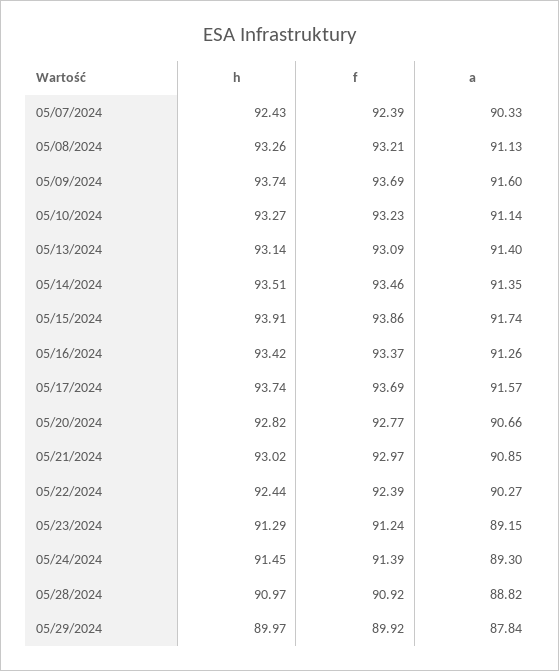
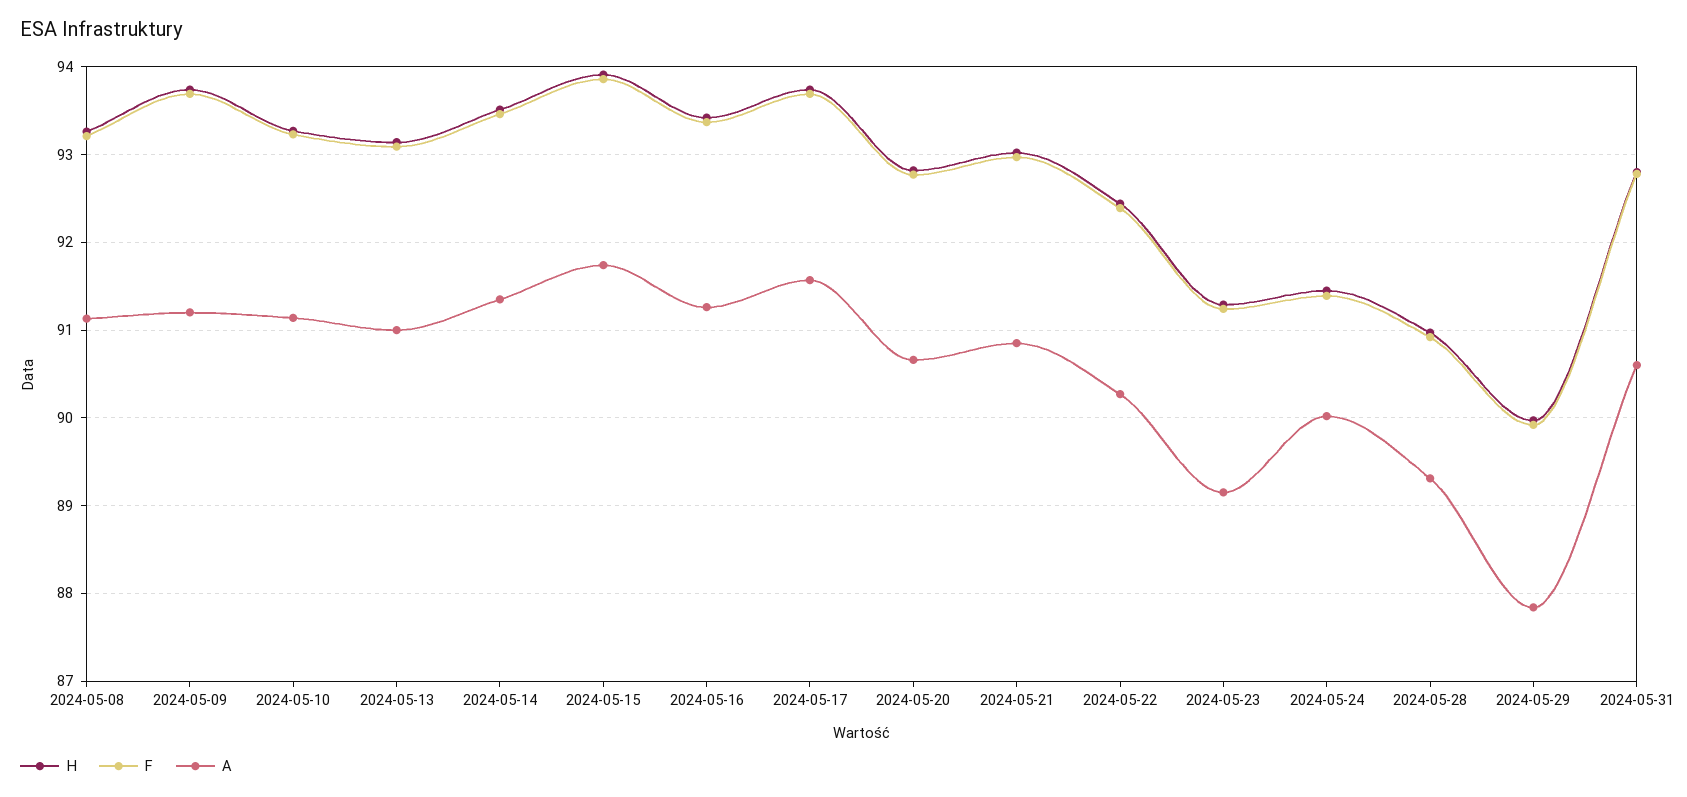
h, 05/07/2024: 92.43 -> none
f, 05/07/2024: 92.39 -> none
a, 05/07/2024: 90.33 -> none
a, 05/09/2024: 91.6 -> 91.2
a, 05/13/2024: 91.4 -> 91
a, 05/24/2024: 89.3 -> 90
a, 05/28/2024: 88.82 -> 89.3
h, 2024-05-31: none -> 92.8
f, 2024-05-31: none -> 92.8
a, 2024-05-31: none -> 90.6

